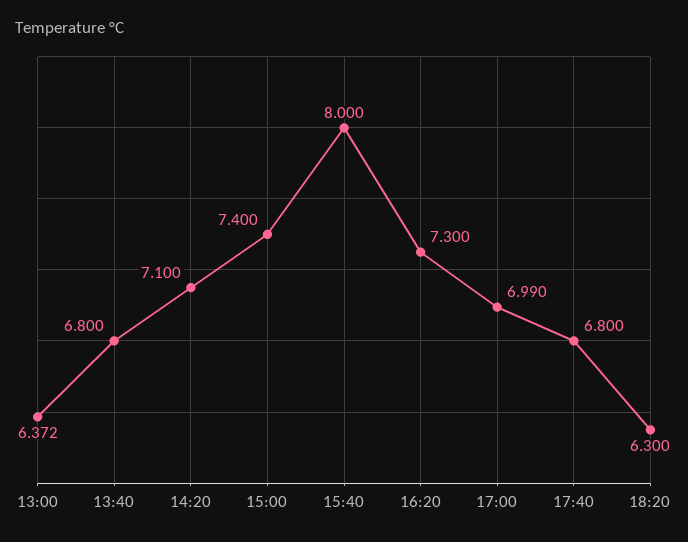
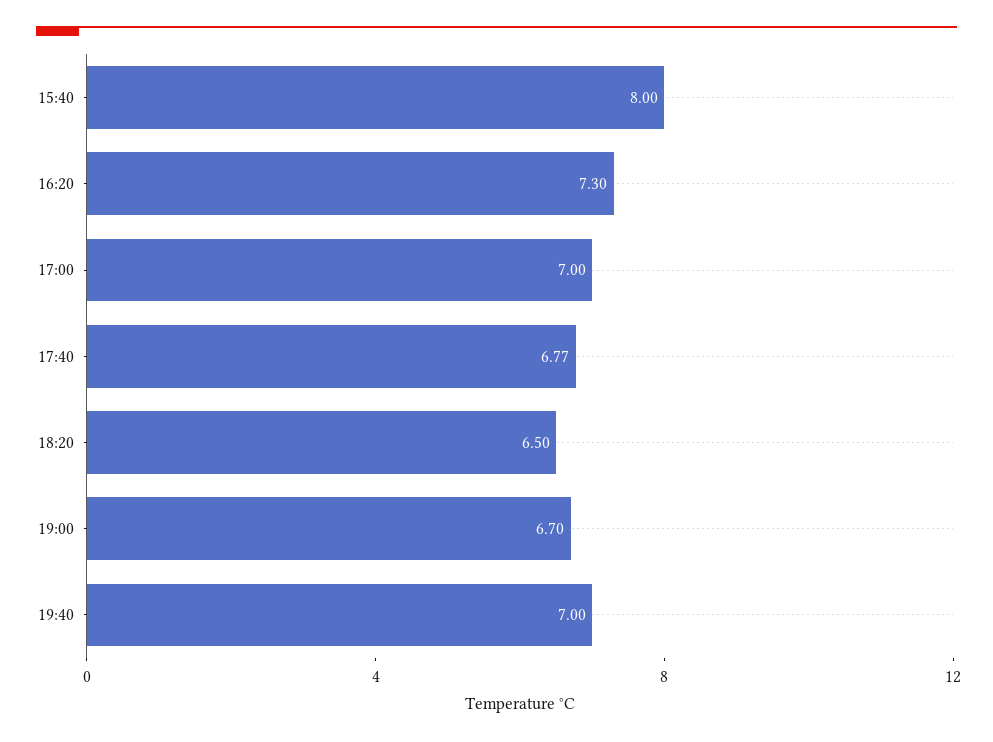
13:00: 6.372 -> none
13:40: 6.8 -> none
14:20: 7.1 -> none
15:00: 7.4 -> none
17:00: 6.99 -> 7
17:40: 6.8 -> 6.77
18:20: 6.3 -> 6.5
19:00: none -> 6.7
19:40: none -> 7

